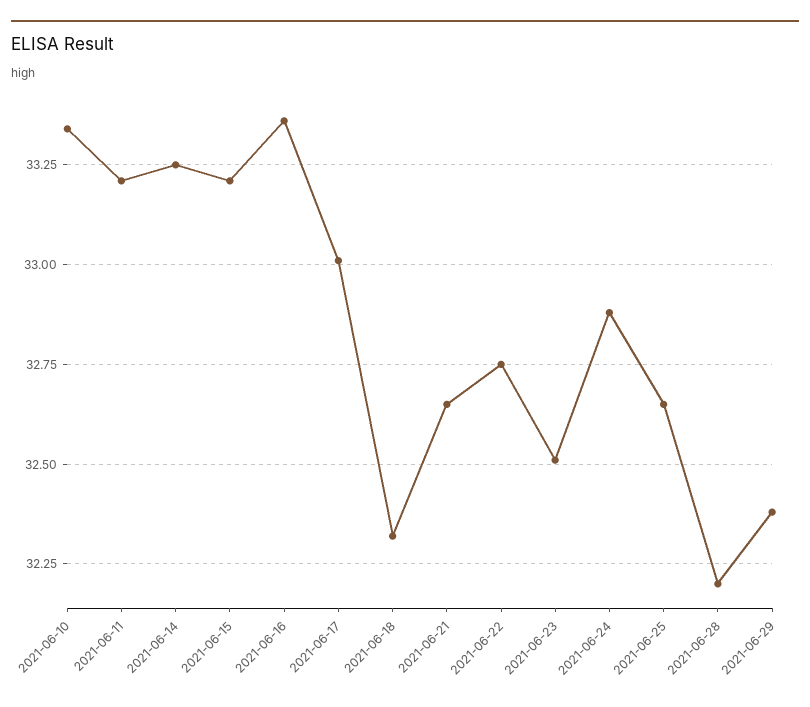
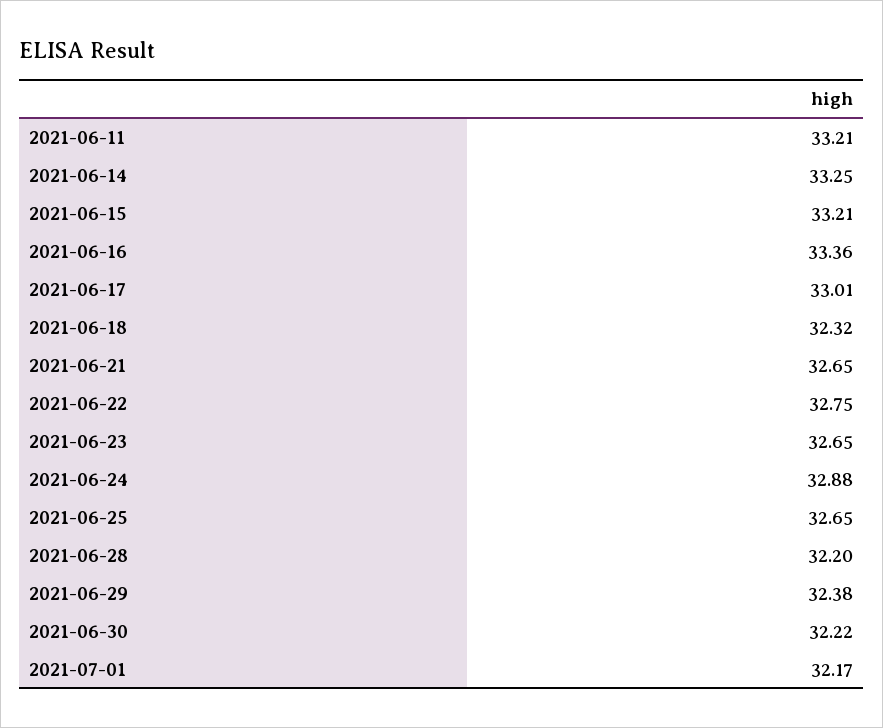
2021-06-10: 33.35 -> none
2021-06-23: 32.5 -> 32.65
2021-06-30: none -> 32.22
2021-07-01: none -> 32.17

